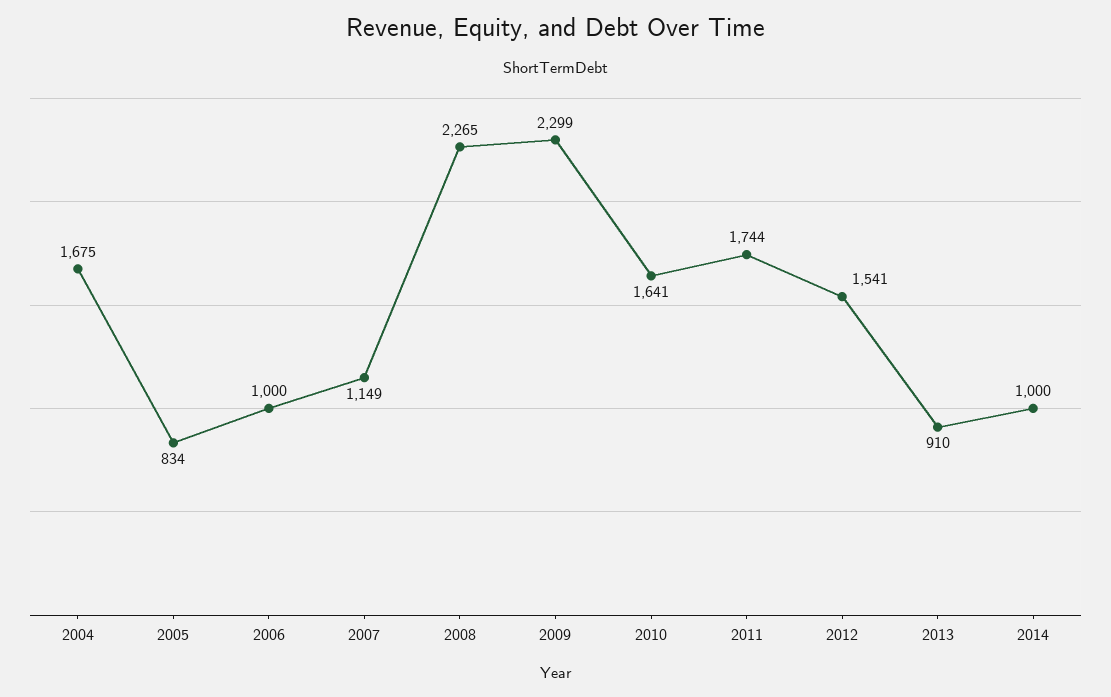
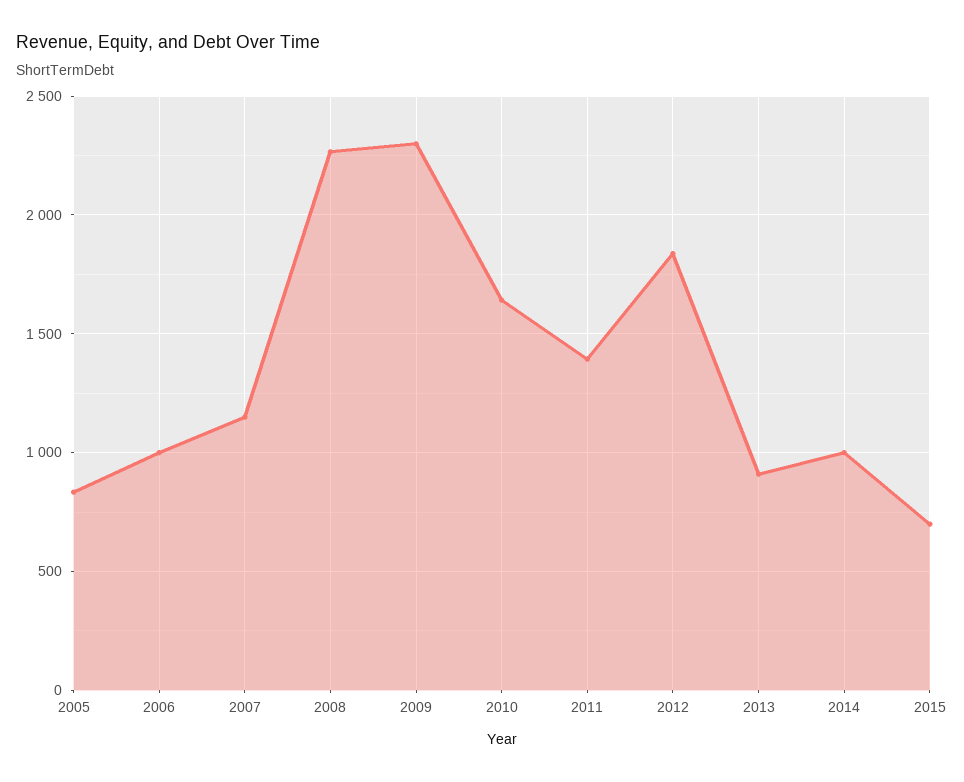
2004: 1675 -> none
2011: 1744 -> 1400
2012: 1541 -> 1850
2015: none -> 700

